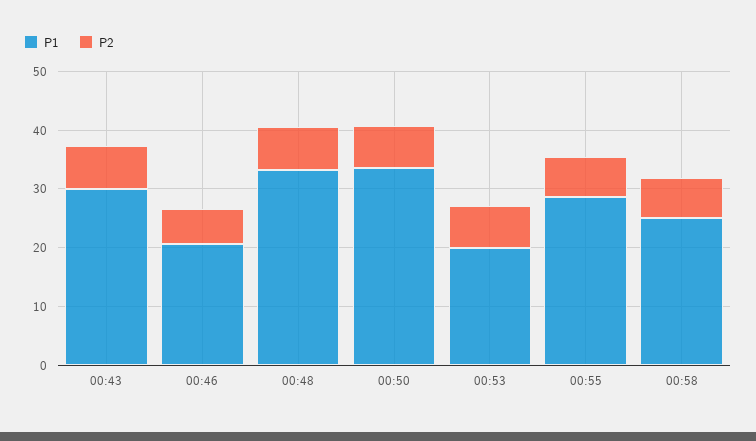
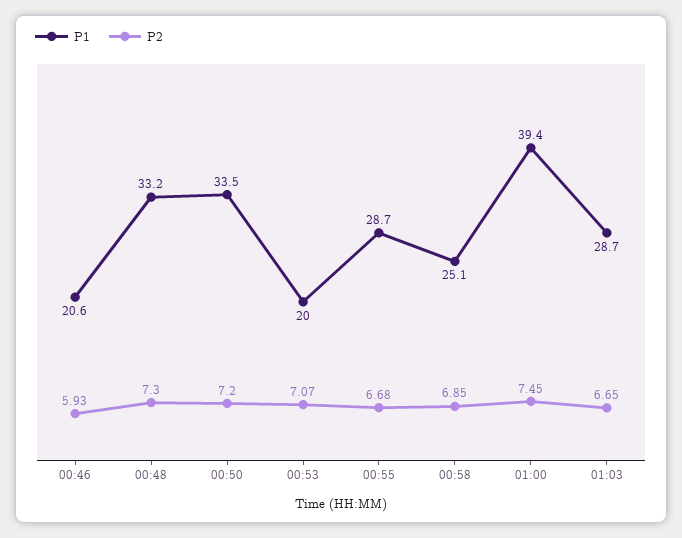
P1, 00:43: 30 -> none
P2, 00:43: 8 -> none
P1, 01:00: none -> 39.4
P2, 01:00: none -> 7.45
P1, 01:03: none -> 28.7
P2, 01:03: none -> 6.65

